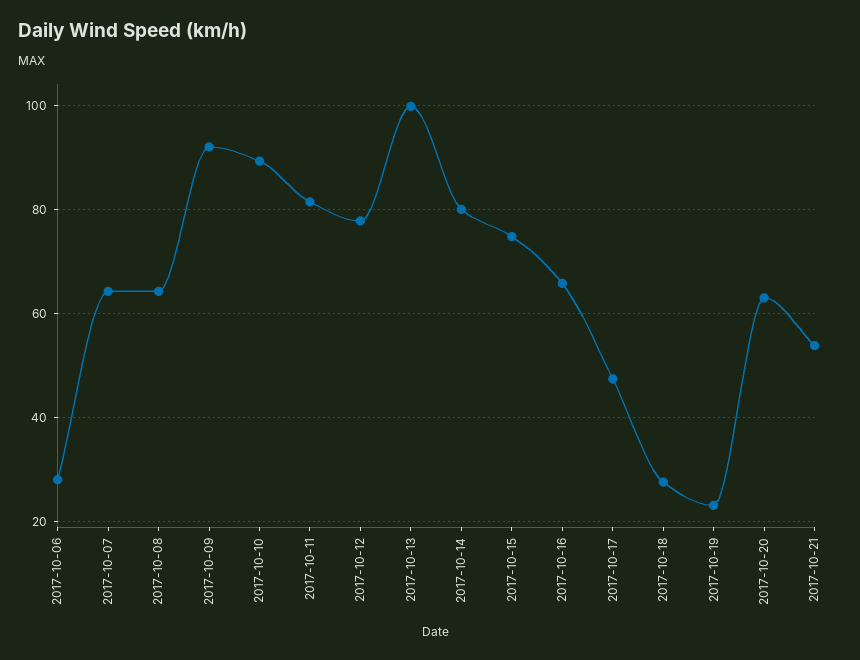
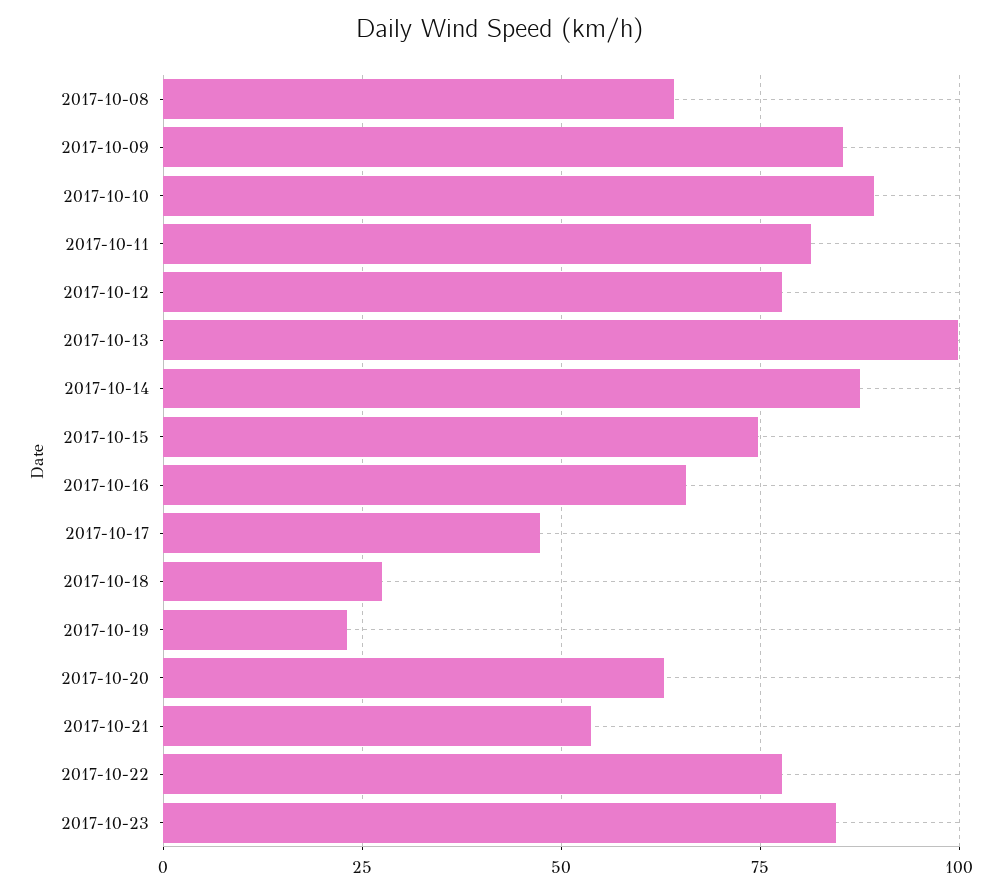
2017-10-06: 28 -> none
2017-10-07: 64 -> none
2017-10-09: 92 -> 85
2017-10-14: 80 -> 87.5
2017-10-22: none -> 77.5
2017-10-23: none -> 85

